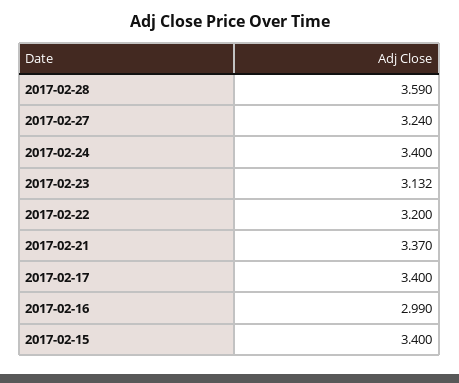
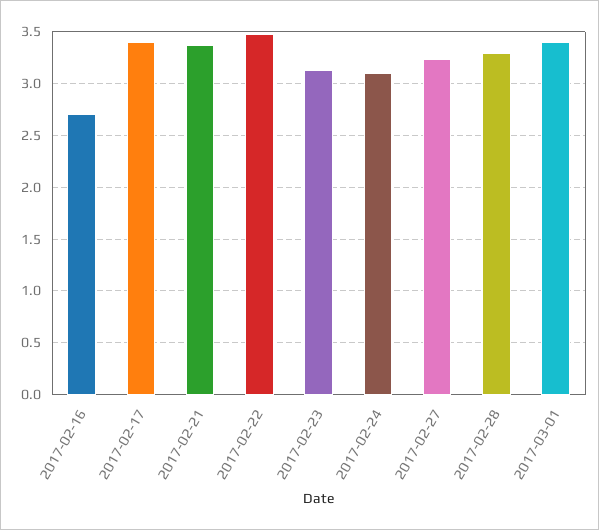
2017-02-28: 3.59 -> 3.3
2017-02-24: 3.4 -> 3.1
2017-02-22: 3.2 -> 3.5
2017-02-16: 2.99 -> 2.7
2017-02-15: 3.4 -> none
2017-03-01: none -> 3.4

